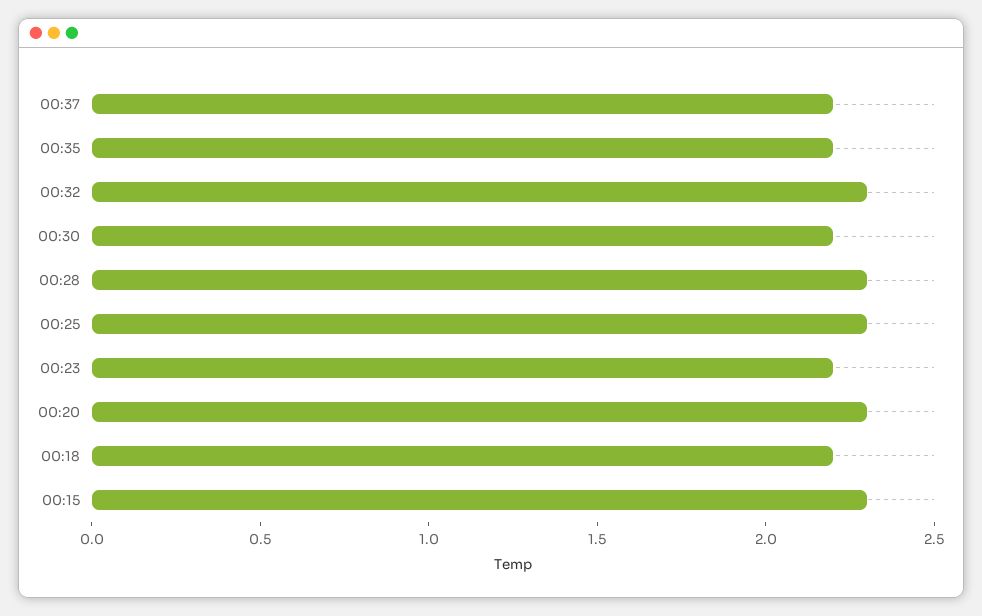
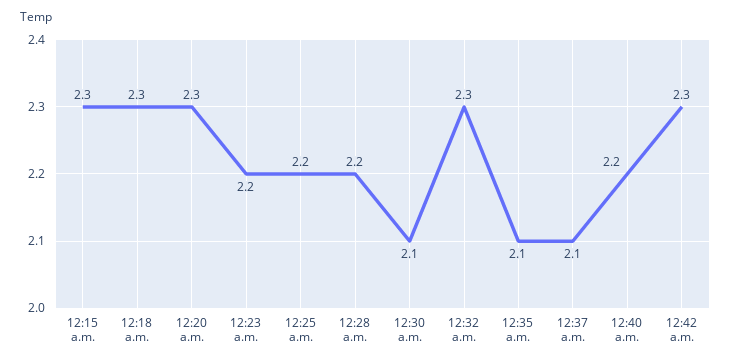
00:37: 2.2 -> 2.1
00:35: 2.2 -> 2.1
00:30: 2.2 -> 2.1
00:28: 2.3 -> 2.2
00:25: 2.3 -> 2.2
00:18: 2.2 -> 2.3
12:40 a.m.: none -> 2.2
12:42 a.m.: none -> 2.3

